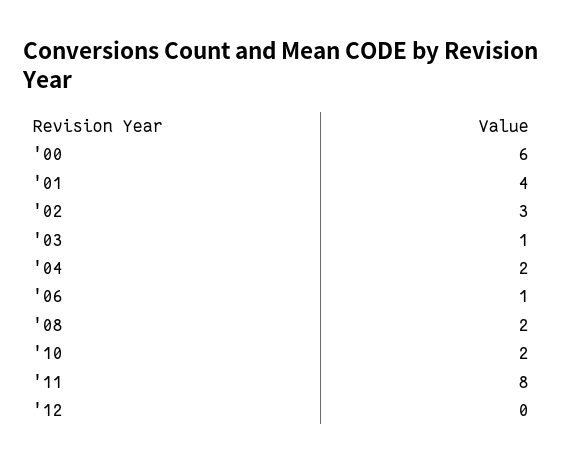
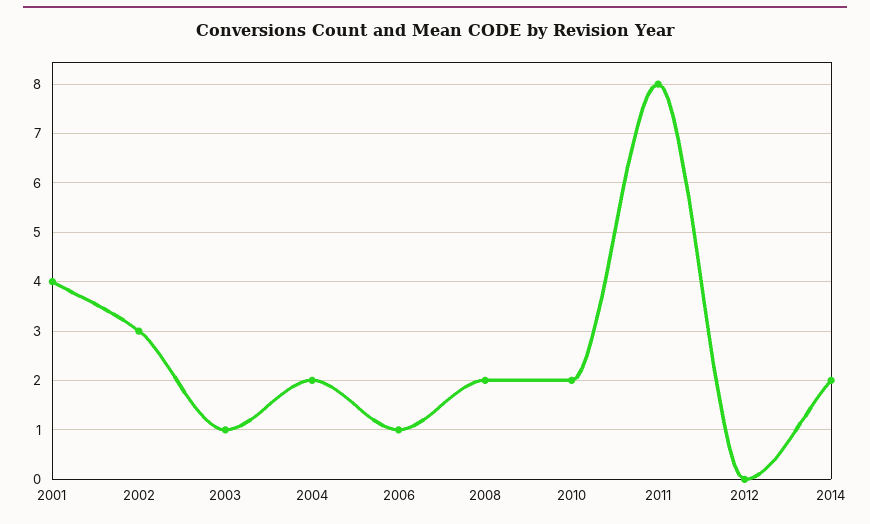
'00: 6 -> none
2014: none -> 2

